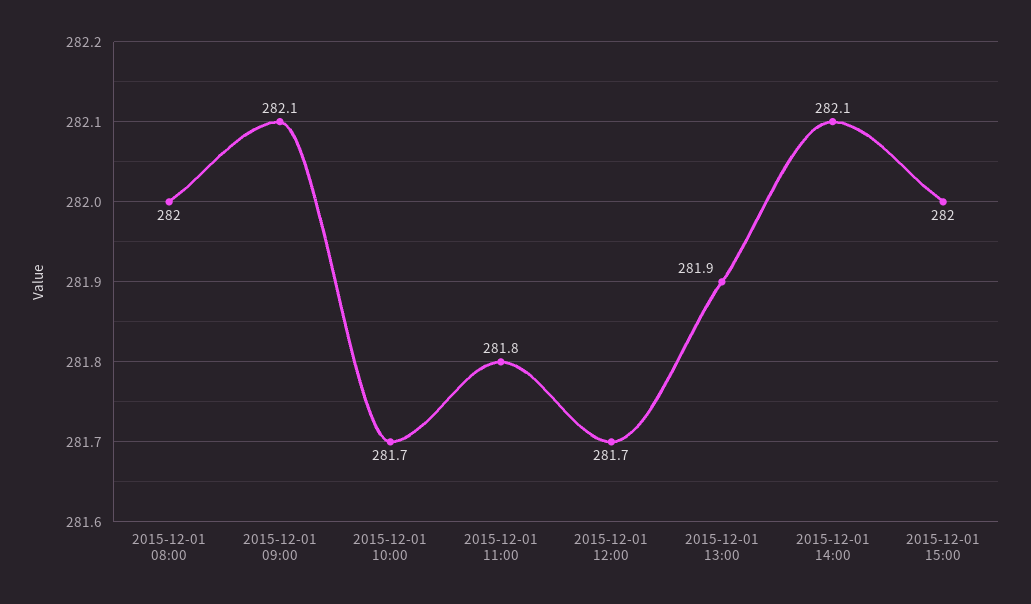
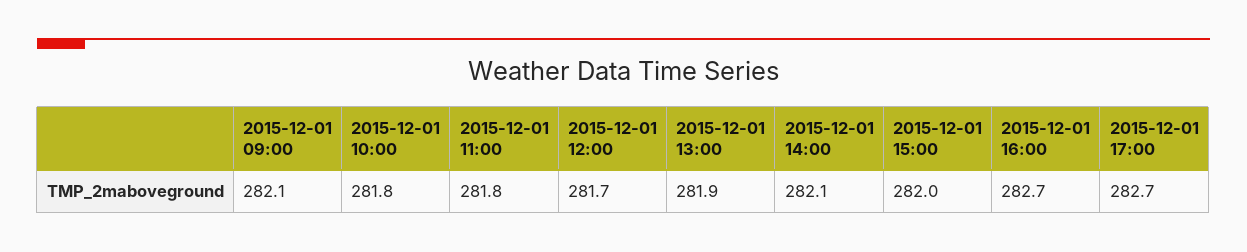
2015-12-01 08:00: 282 -> none
2015-12-01 10:00: 281.7 -> 281.8
2015-12-01 16:00: none -> 282.7
2015-12-01 17:00: none -> 282.7

